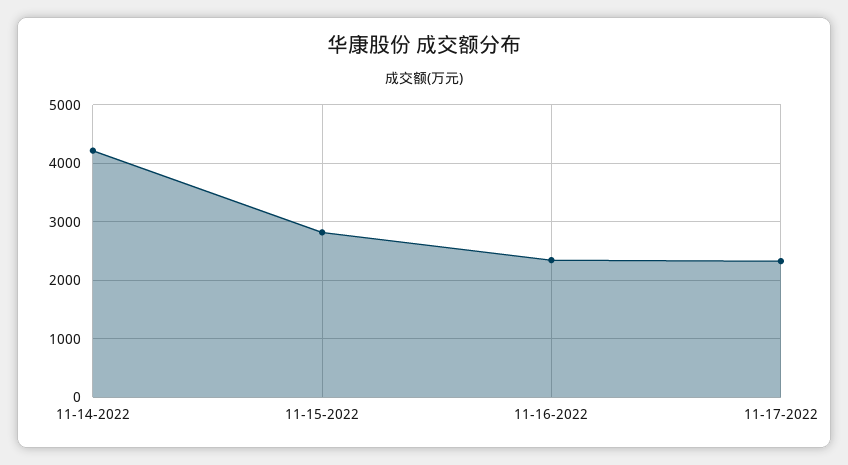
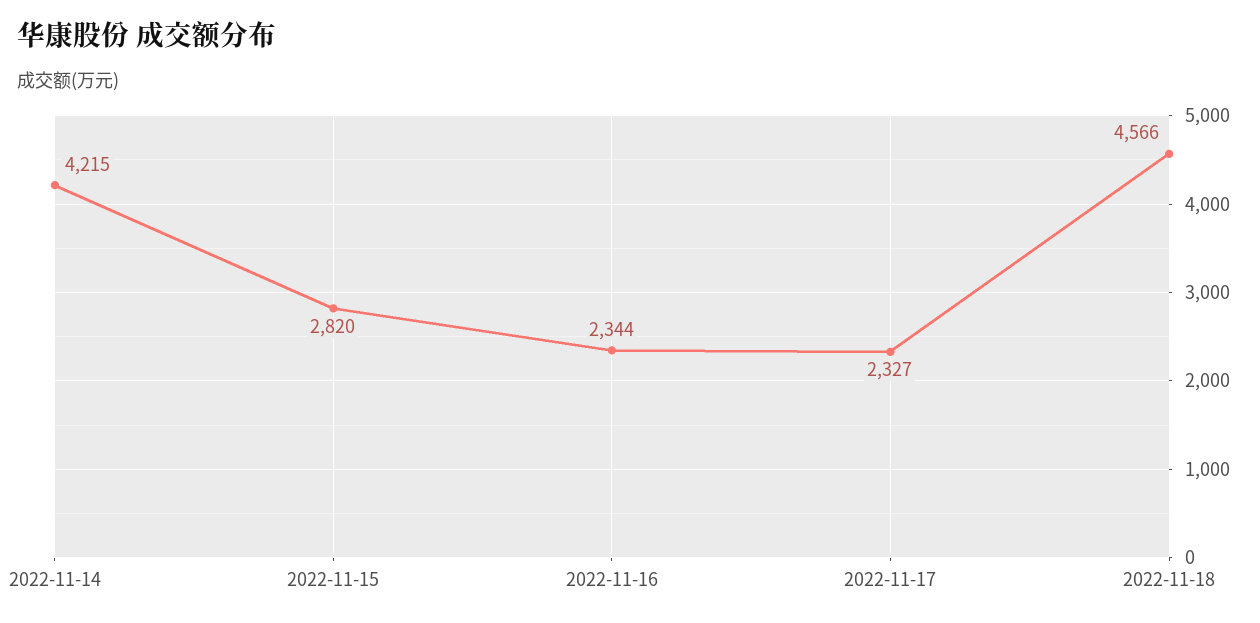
2022-11-18: none -> 4566

